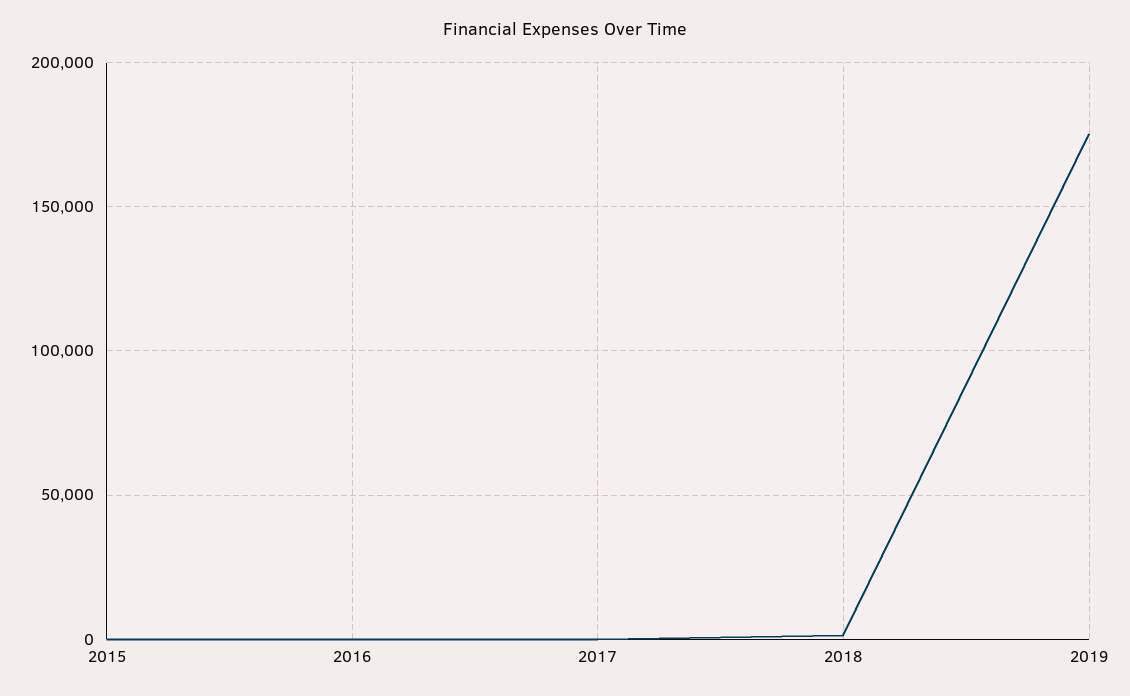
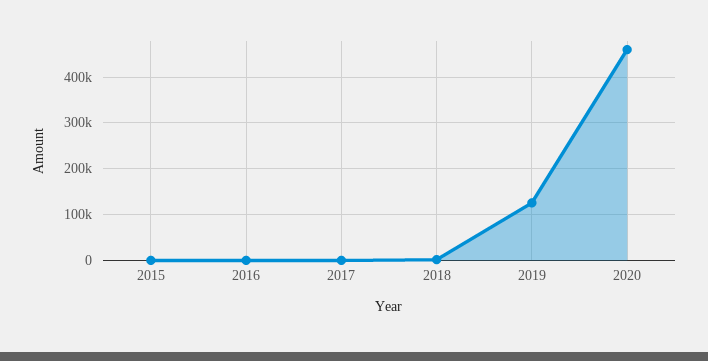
2019: 175000 -> 120000
2020: none -> 460000

